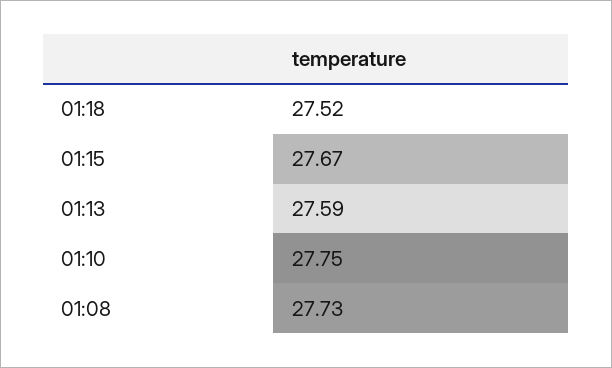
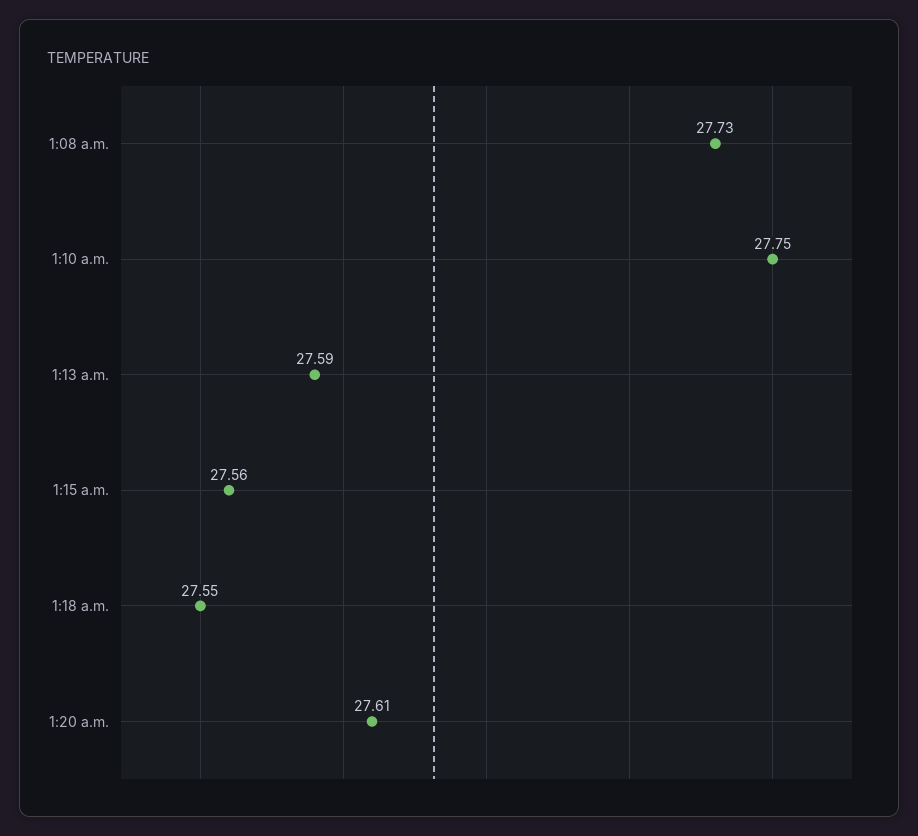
01:18: 27.52 -> 27.55
01:15: 27.67 -> 27.56
1:20 a.m.: none -> 27.61

